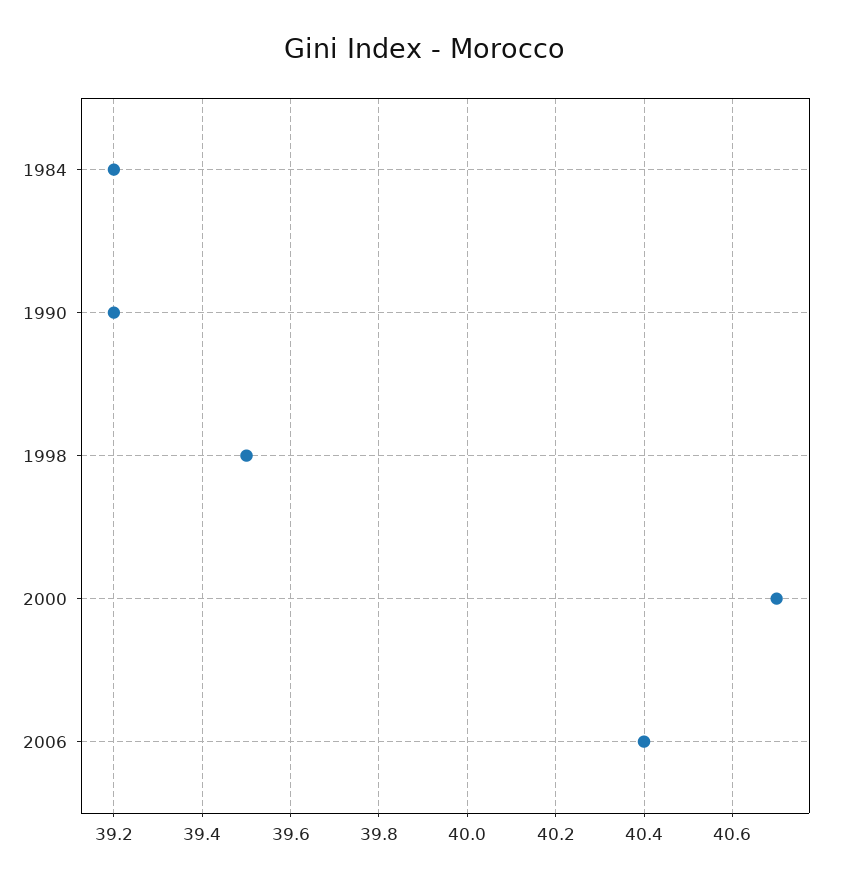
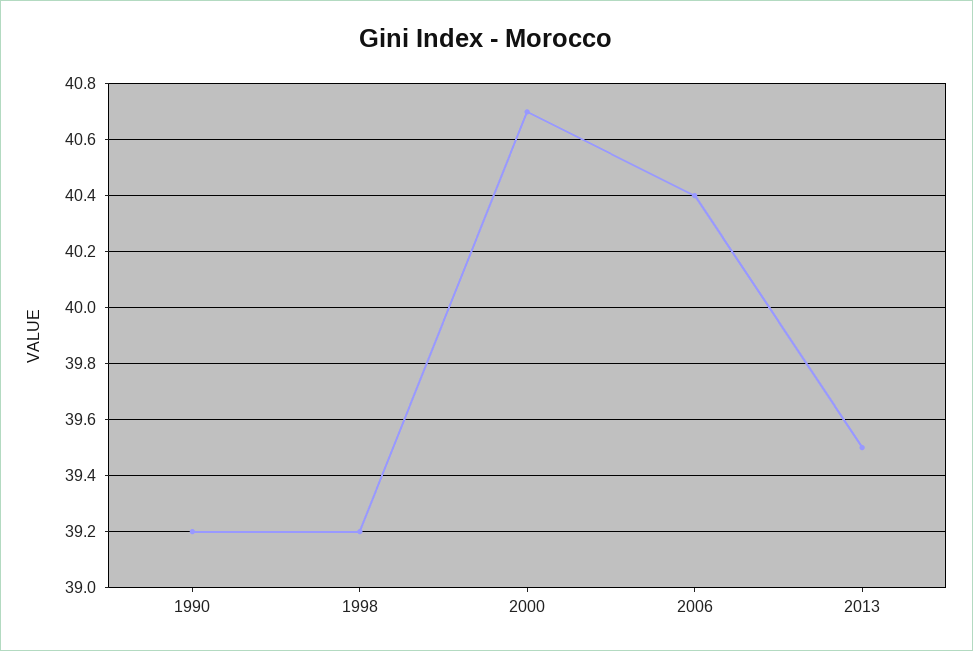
1984: 39.2 -> none
1998: 39.5 -> 39.2
2013: none -> 39.5

